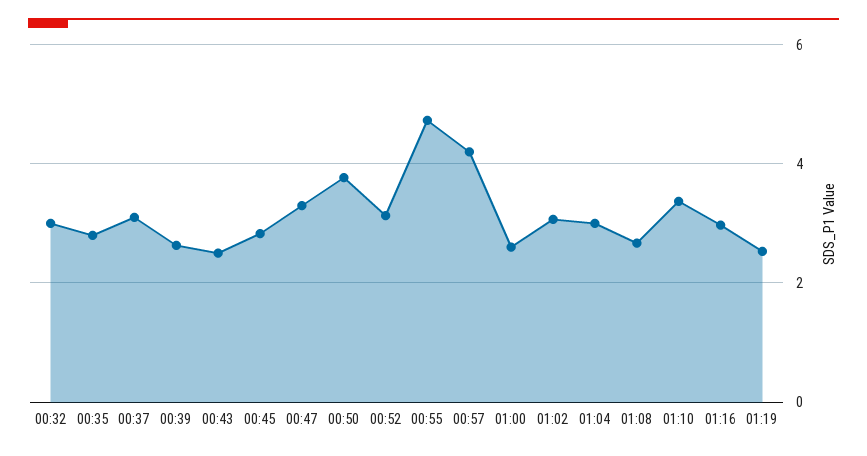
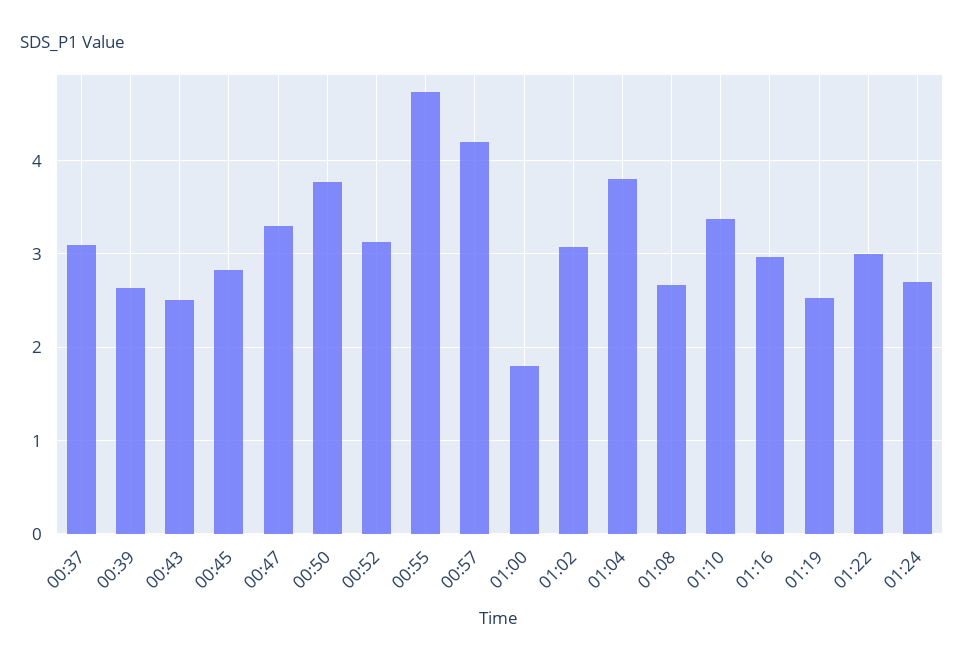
00:32: 3 -> none
00:35: 2.8 -> none
01:00: 2.6 -> 1.8
01:04: 3 -> 3.8
01:22: none -> 3
01:24: none -> 2.7

